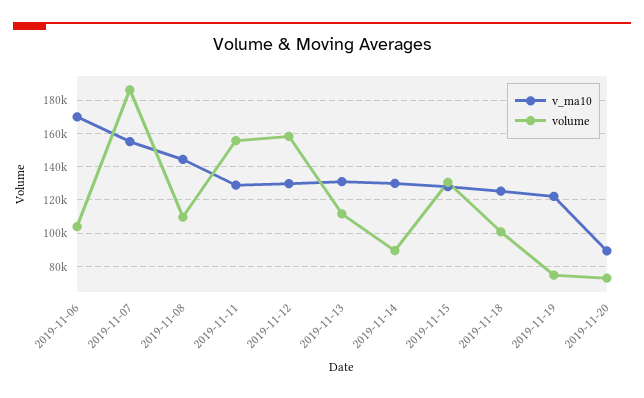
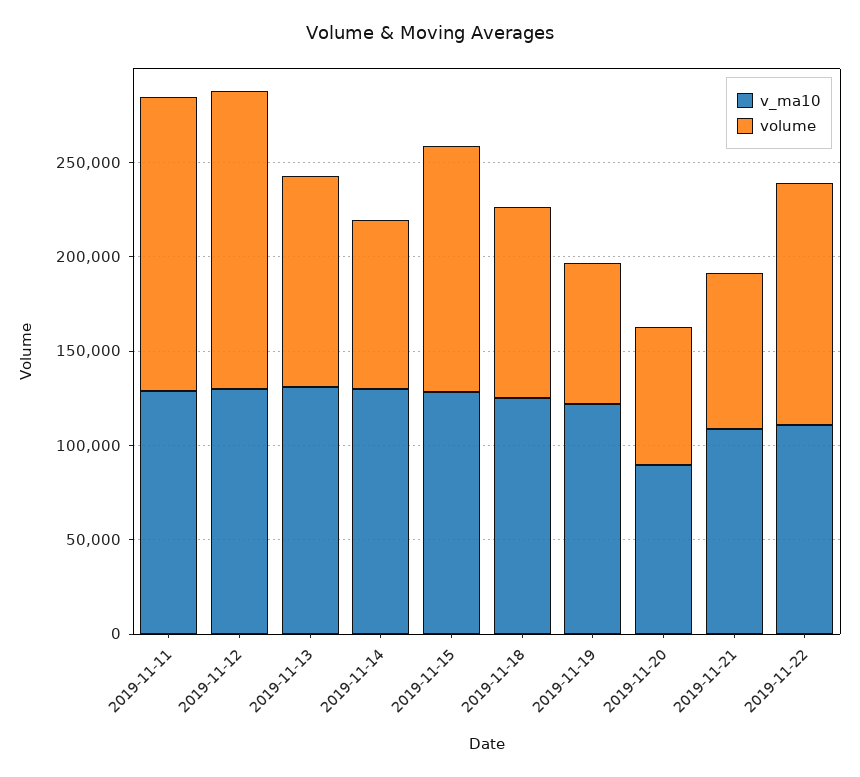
v_ma10, 2019-11-06: 170000 -> none
volume, 2019-11-06: 105000 -> none
v_ma10, 2019-11-07: 155000 -> none
volume, 2019-11-07: 185000 -> none
v_ma10, 2019-11-08: 145000 -> none
volume, 2019-11-08: 110000 -> none
v_ma10, 2019-11-21: none -> 110000
volume, 2019-11-21: none -> 80000
v_ma10, 2019-11-22: none -> 110000
volume, 2019-11-22: none -> 130000

